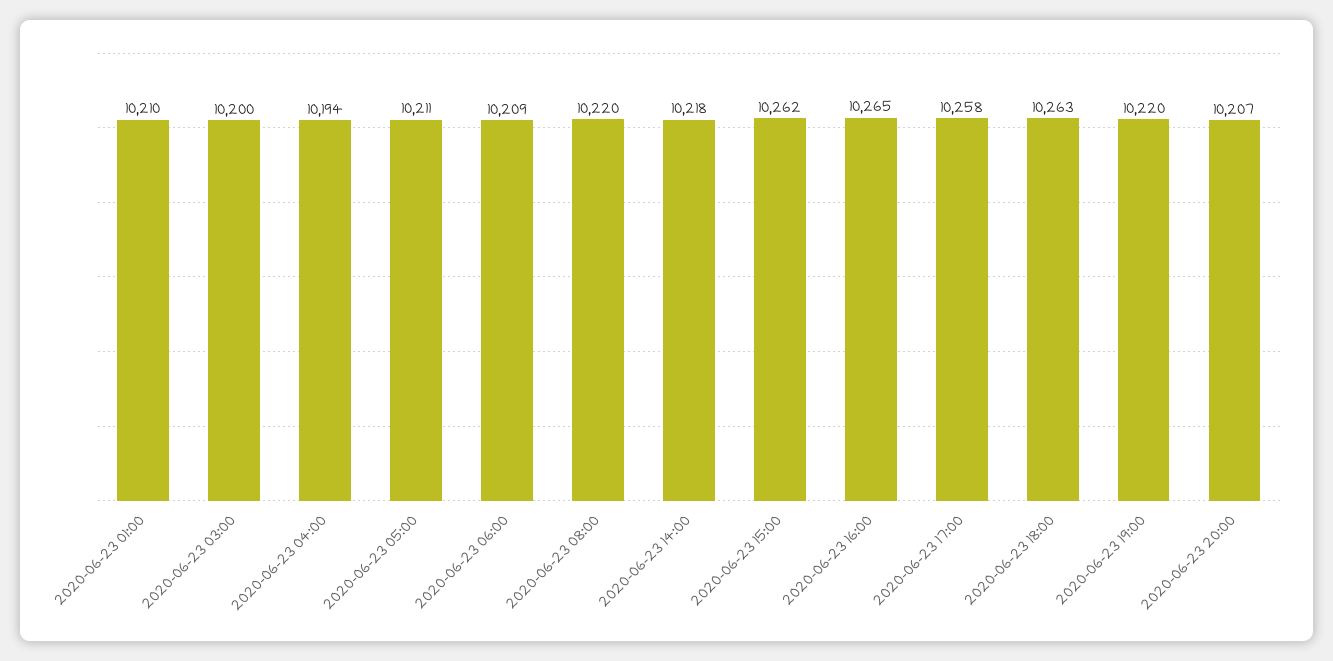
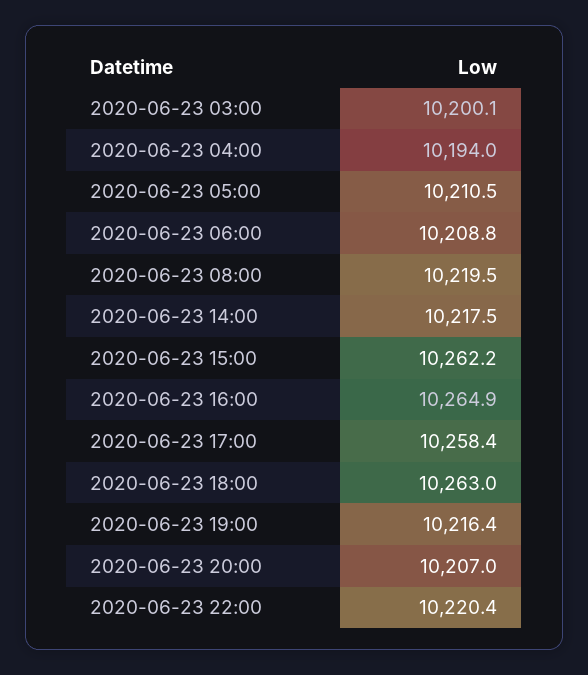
2020-06-23 01:00: 10210 -> none
2020-06-23 19:00: 10220 -> 10216.4
2020-06-23 22:00: none -> 10220.4

